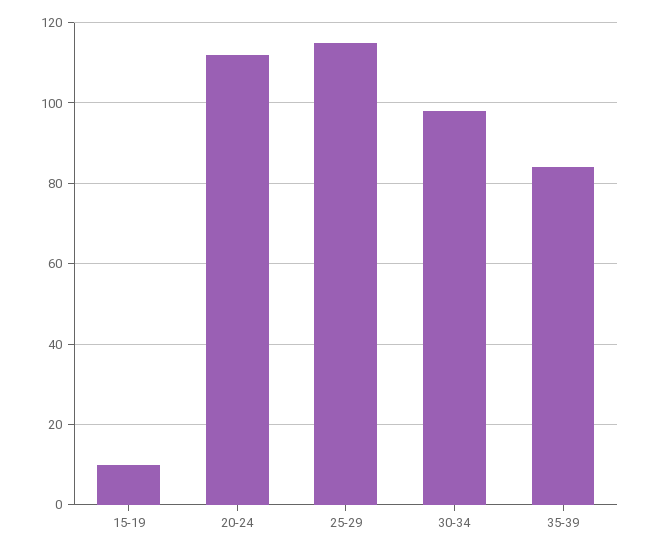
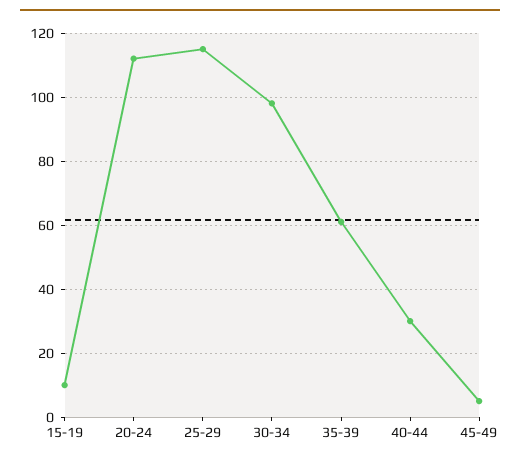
35-39: 85 -> 60
40-44: none -> 30
45-49: none -> 5

